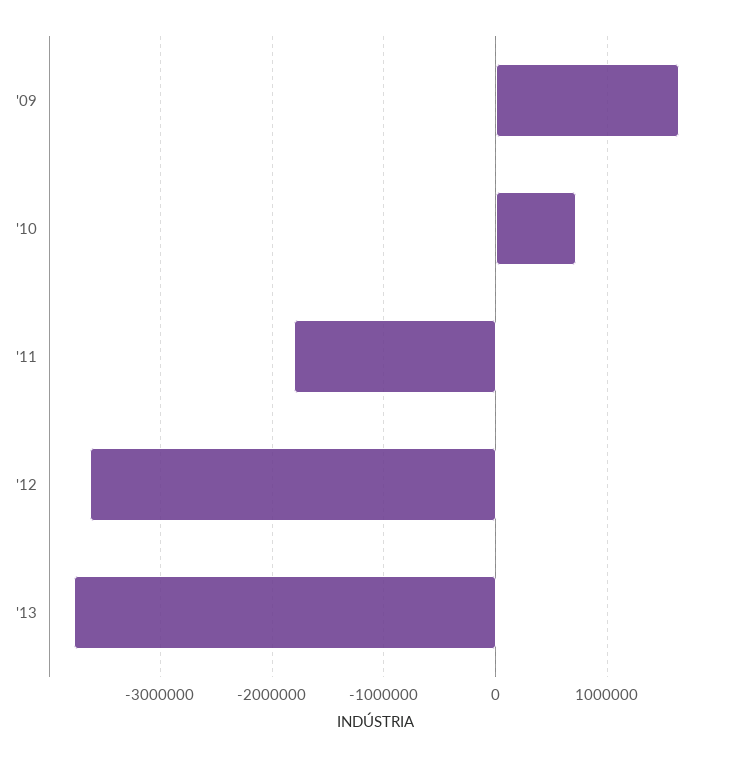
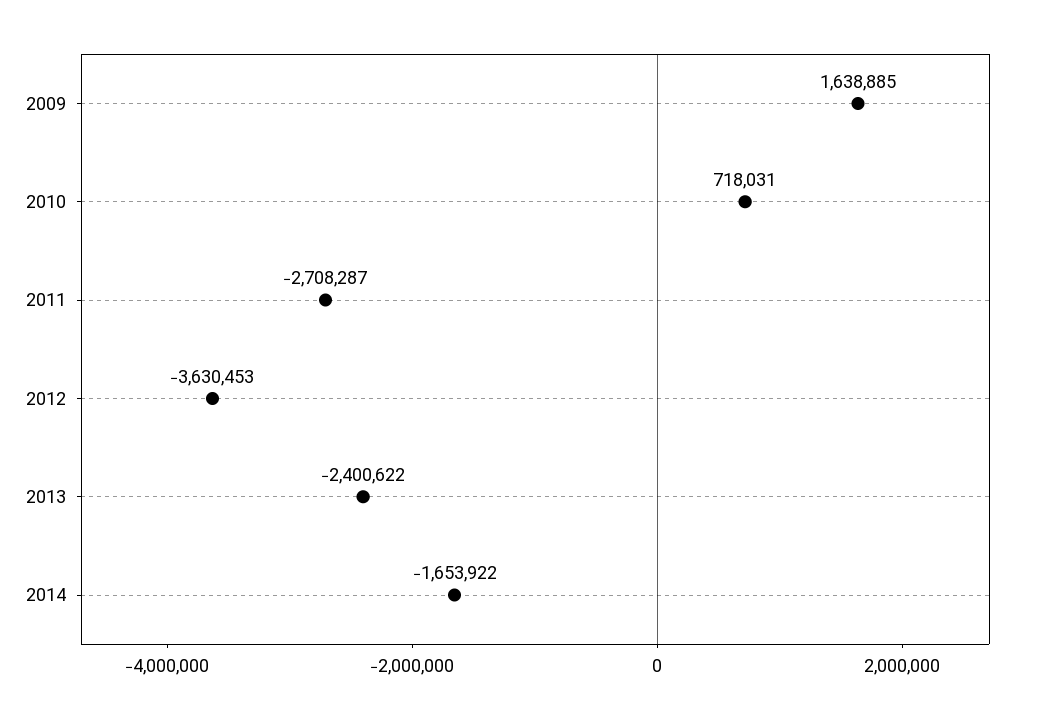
'11: -1800000 -> -2708287
'13: -3800000 -> -2400622
2014: none -> -1653922

